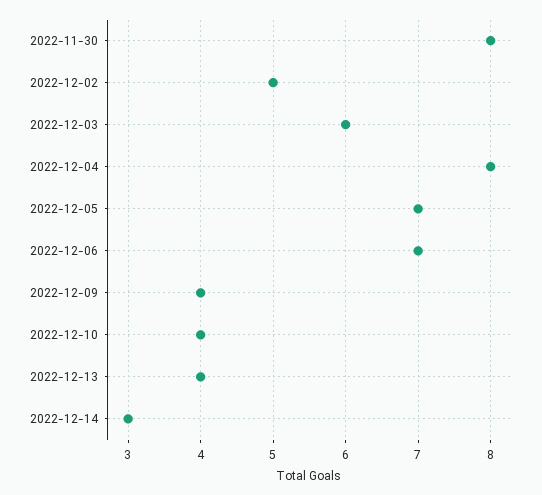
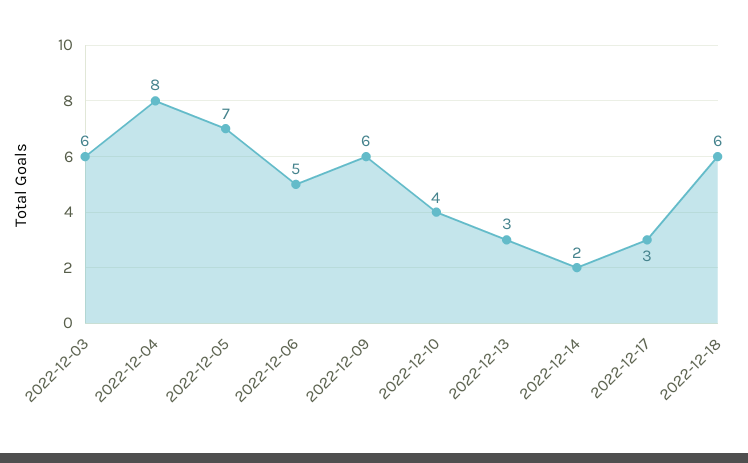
2022-11-30: 8 -> none
2022-12-02: 5 -> none
2022-12-06: 7 -> 5
2022-12-09: 4 -> 6
2022-12-13: 4 -> 3
2022-12-14: 3 -> 2
2022-12-17: none -> 3
2022-12-18: none -> 6

